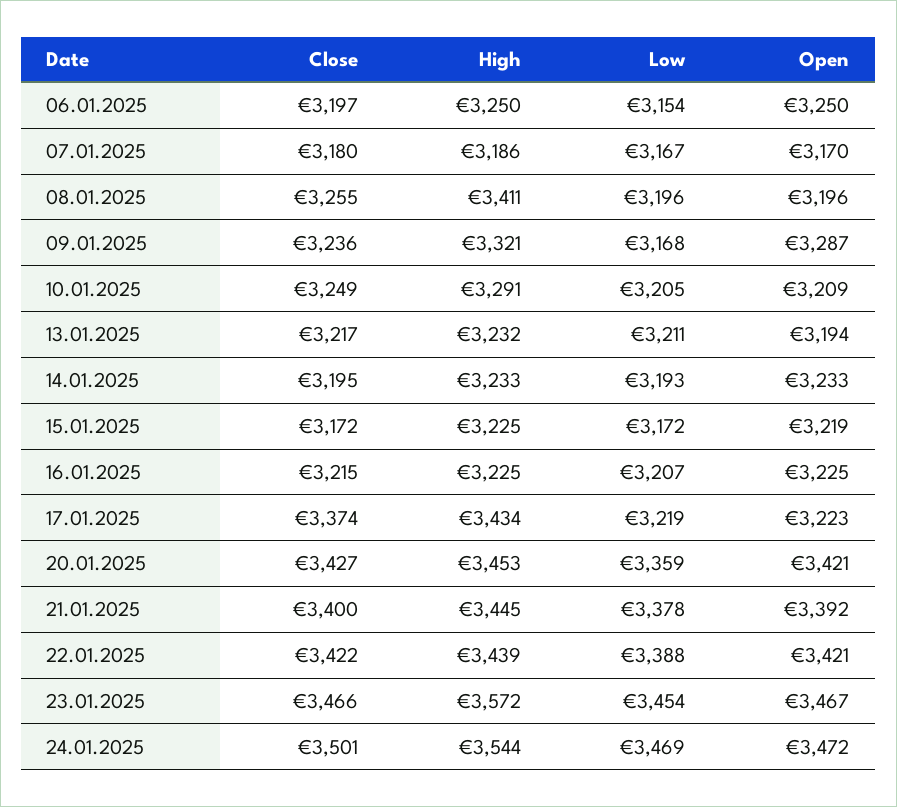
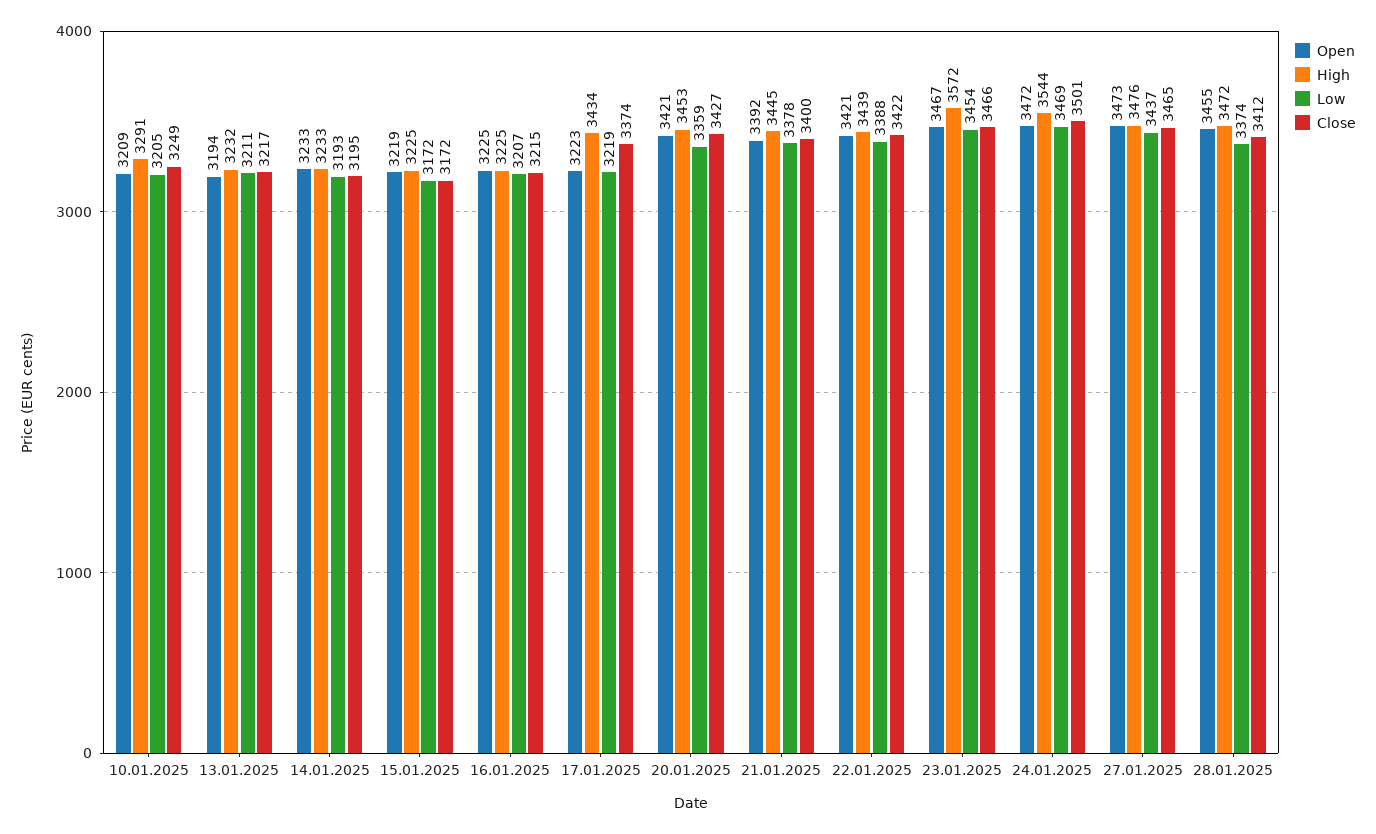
Close, 06.01.2025: 3197 -> none
High, 06.01.2025: 3250 -> none
Low, 06.01.2025: 3154 -> none
Open, 06.01.2025: 3250 -> none
Close, 07.01.2025: 3180 -> none
High, 07.01.2025: 3186 -> none
Low, 07.01.2025: 3167 -> none
Open, 07.01.2025: 3170 -> none
Close, 08.01.2025: 3255 -> none
High, 08.01.2025: 3411 -> none
Low, 08.01.2025: 3196 -> none
Open, 08.01.2025: 3196 -> none
Close, 09.01.2025: 3236 -> none
High, 09.01.2025: 3321 -> none
Low, 09.01.2025: 3168 -> none
Open, 09.01.2025: 3287 -> none
Open, 27.01.2025: none -> 3473
High, 27.01.2025: none -> 3476
Low, 27.01.2025: none -> 3437
Close, 27.01.2025: none -> 3465
Open, 28.01.2025: none -> 3455
High, 28.01.2025: none -> 3472
Low, 28.01.2025: none -> 3374
Close, 28.01.2025: none -> 3412

